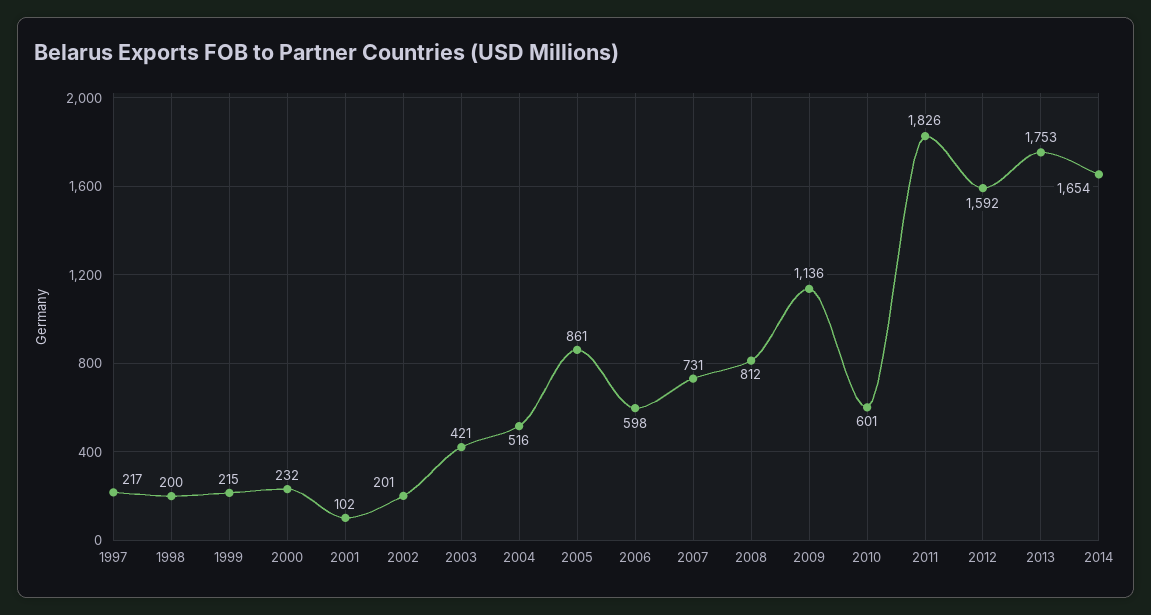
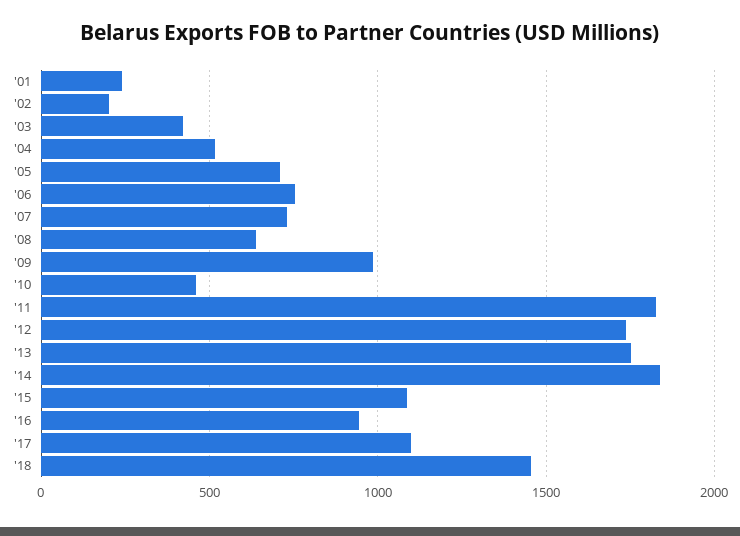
1997: 217 -> none
1998: 200 -> none
1999: 215 -> none
2000: 232 -> none
2001: 102 -> 250
2005: 861 -> 700
2006: 598 -> 750
2008: 812 -> 650
2009: 1136 -> 1000
2010: 601 -> 450
2012: 1592 -> 1750
2014: 1654 -> 1850
'15: none -> 1100
'16: none -> 950
'17: none -> 1100
'18: none -> 1450

